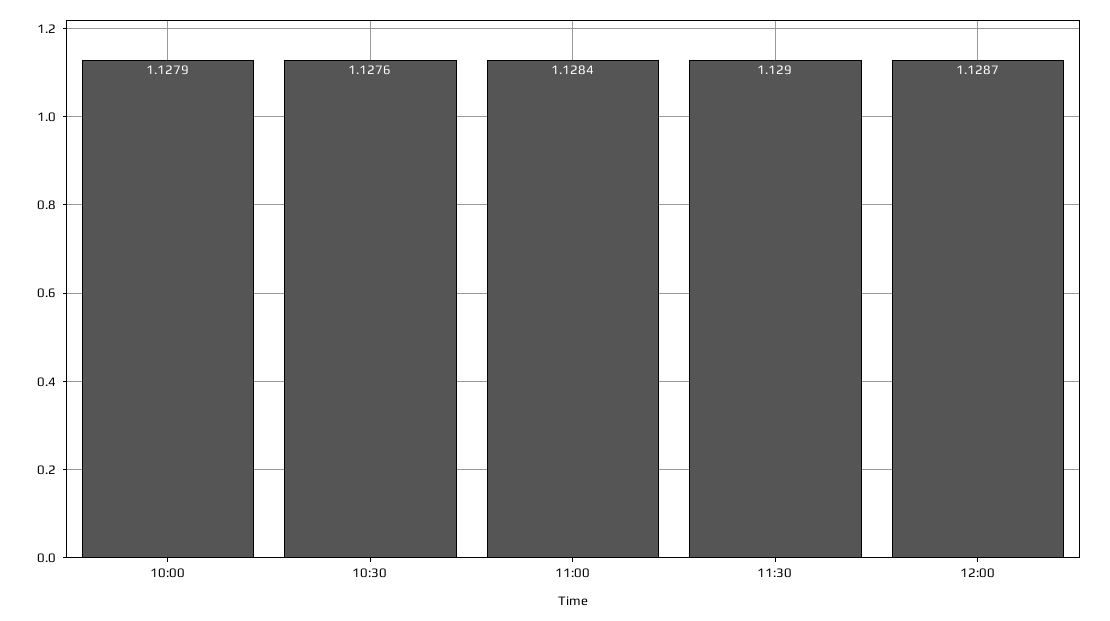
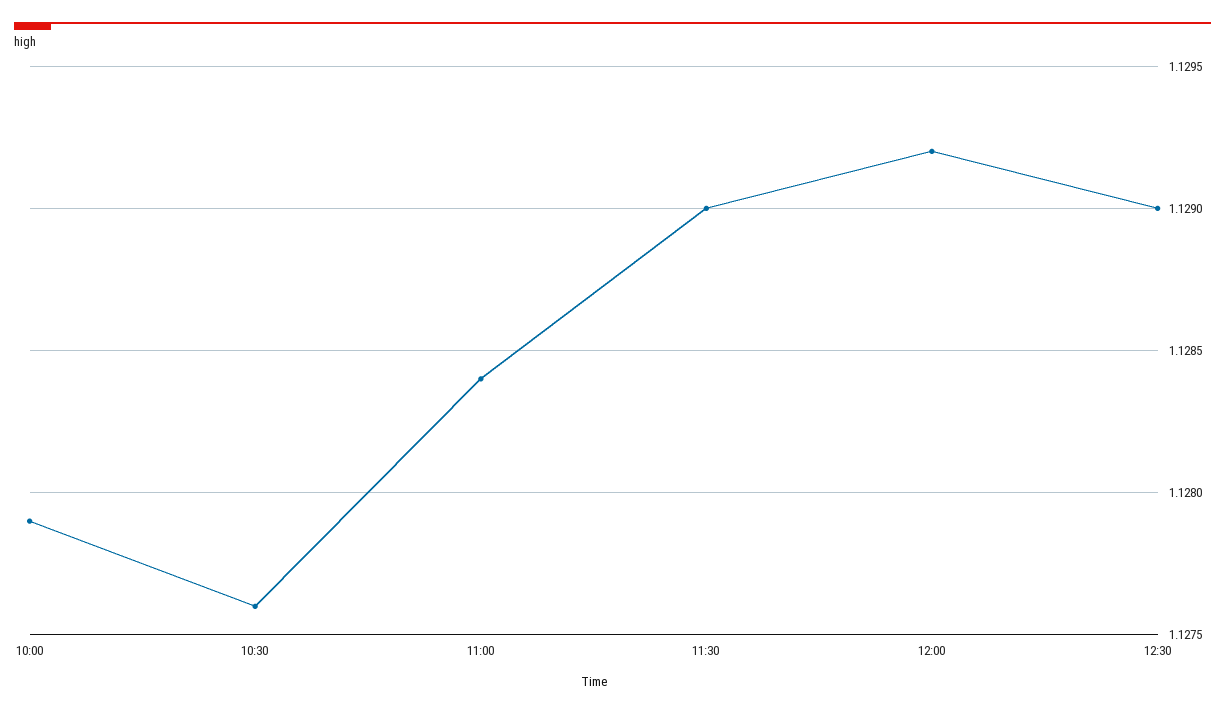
12:00: 1.1287 -> 1.1292
12:30: none -> 1.129

